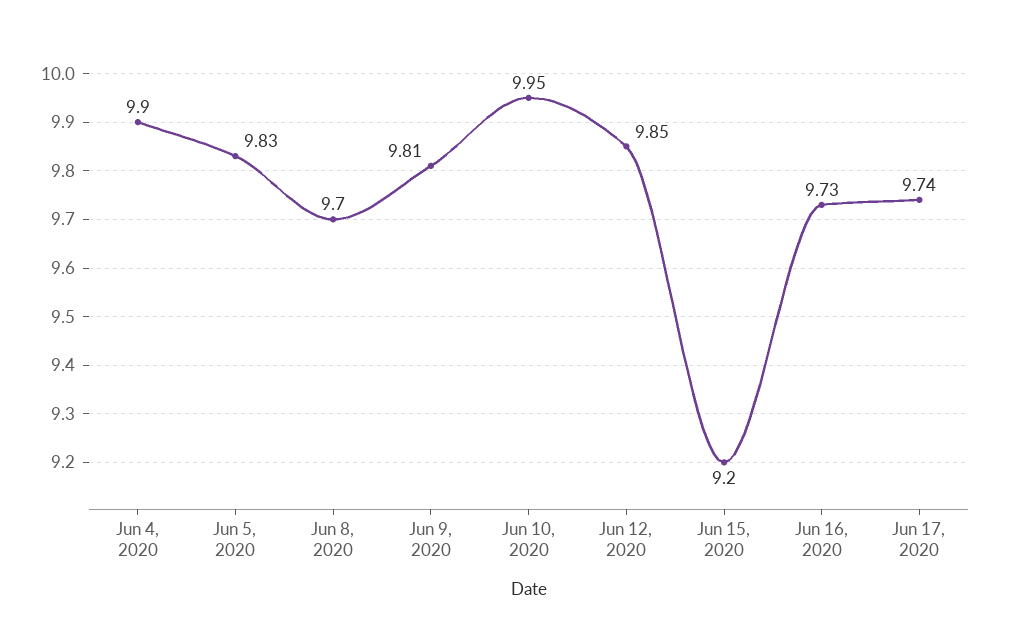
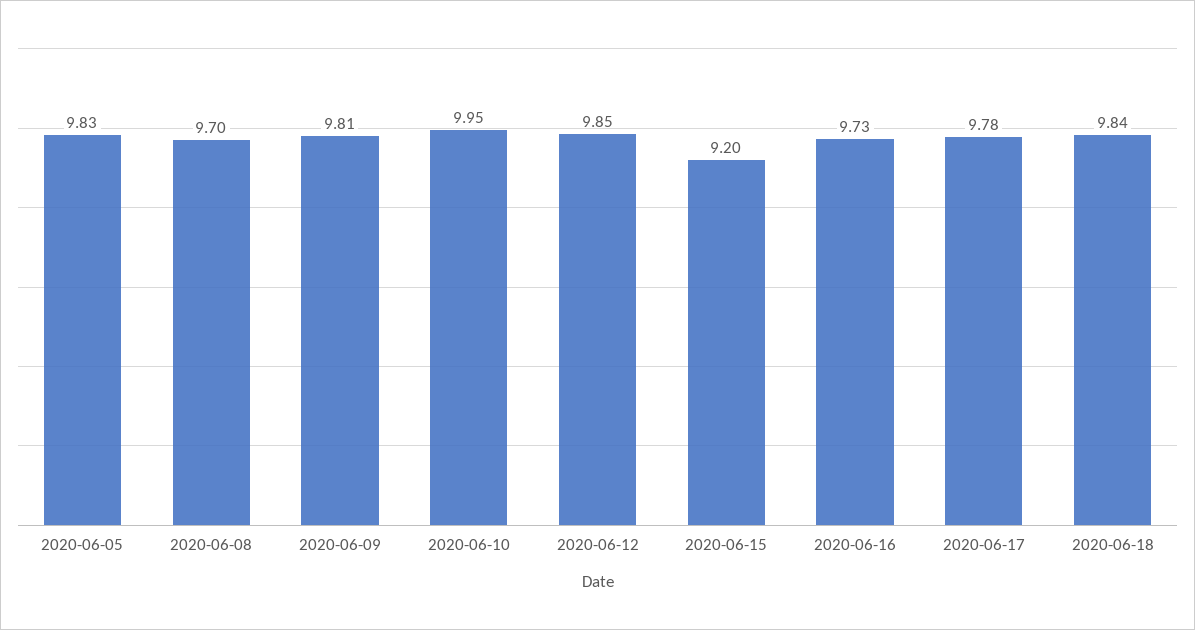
Jun 4, 2020: 9.9 -> none
Jun 17, 2020: 9.74 -> 9.78
2020-06-18: none -> 9.84

